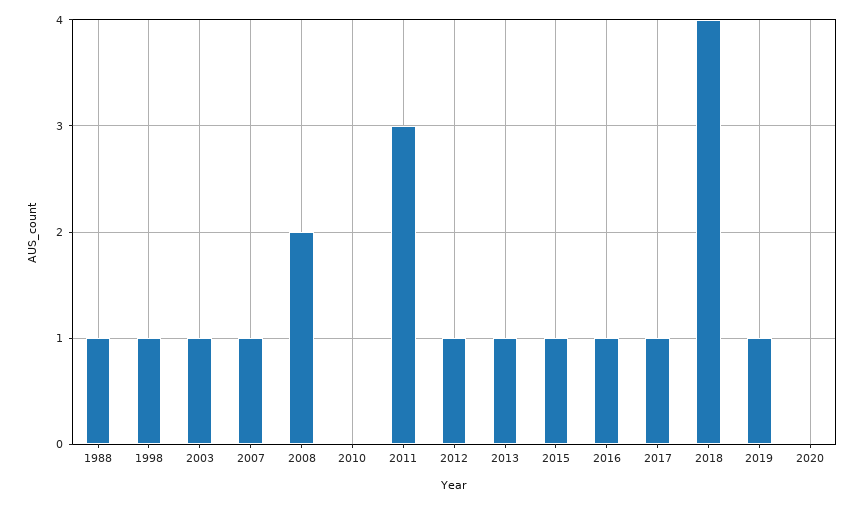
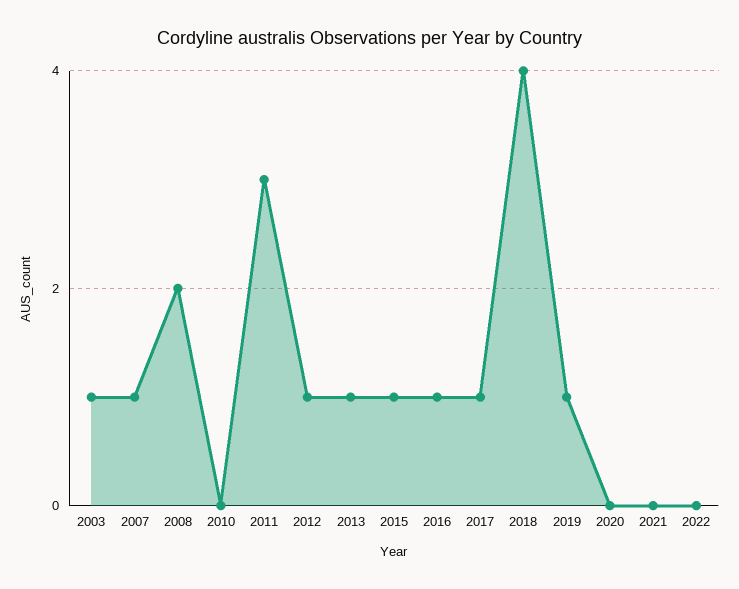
1988: 1 -> none
1998: 1 -> none
2021: none -> 0
2022: none -> 0

